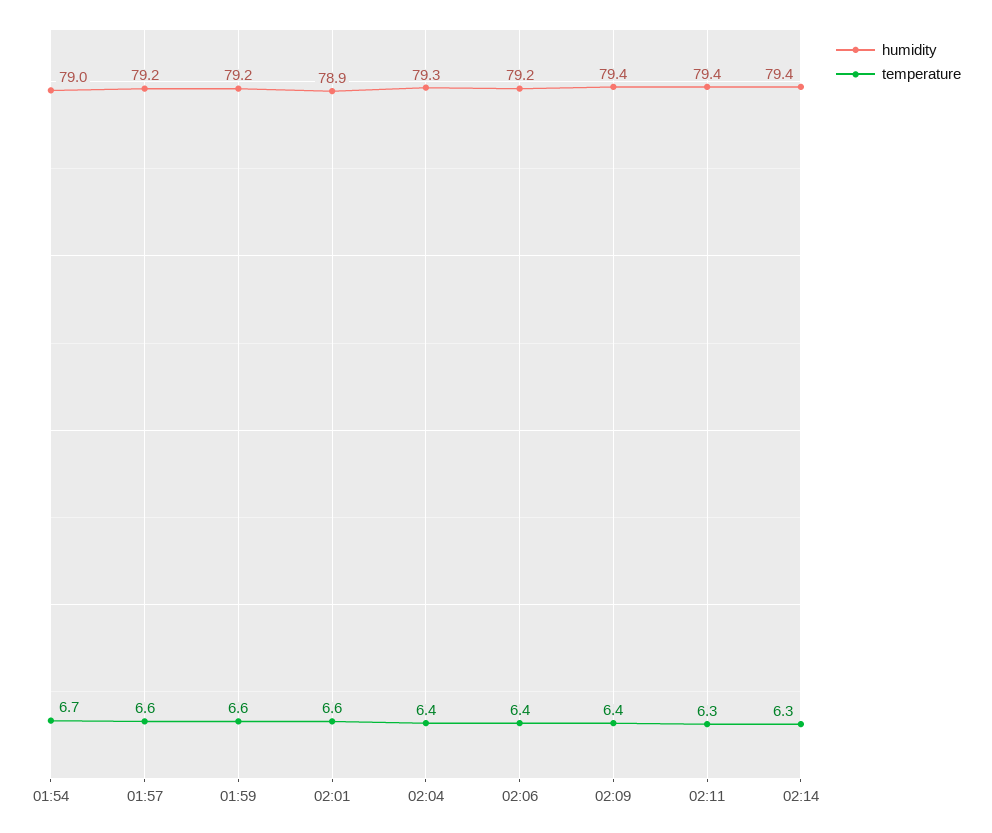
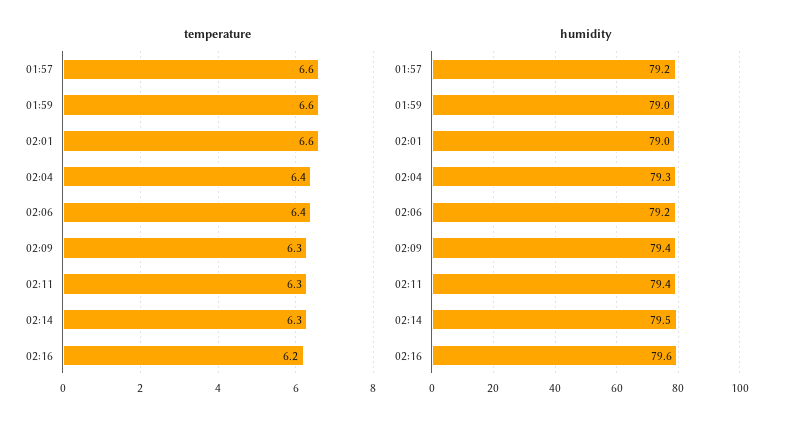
humidity, 01:54: 79 -> none
temperature, 01:54: 6.7 -> none
humidity, 01:59: 79.2 -> 79
humidity, 02:01: 78.9 -> 79
temperature, 02:09: 6.4 -> 6.3
humidity, 02:14: 79.4 -> 79.5
temperature, 02:16: none -> 6.2
humidity, 02:16: none -> 79.6

